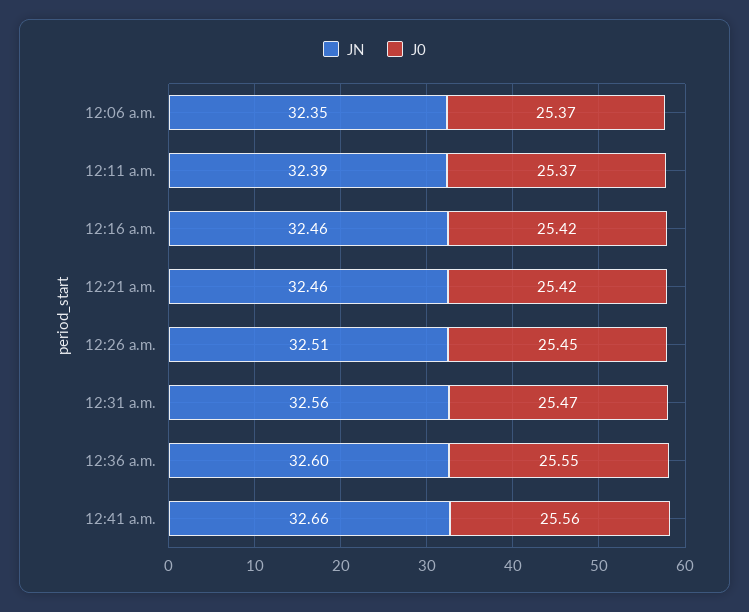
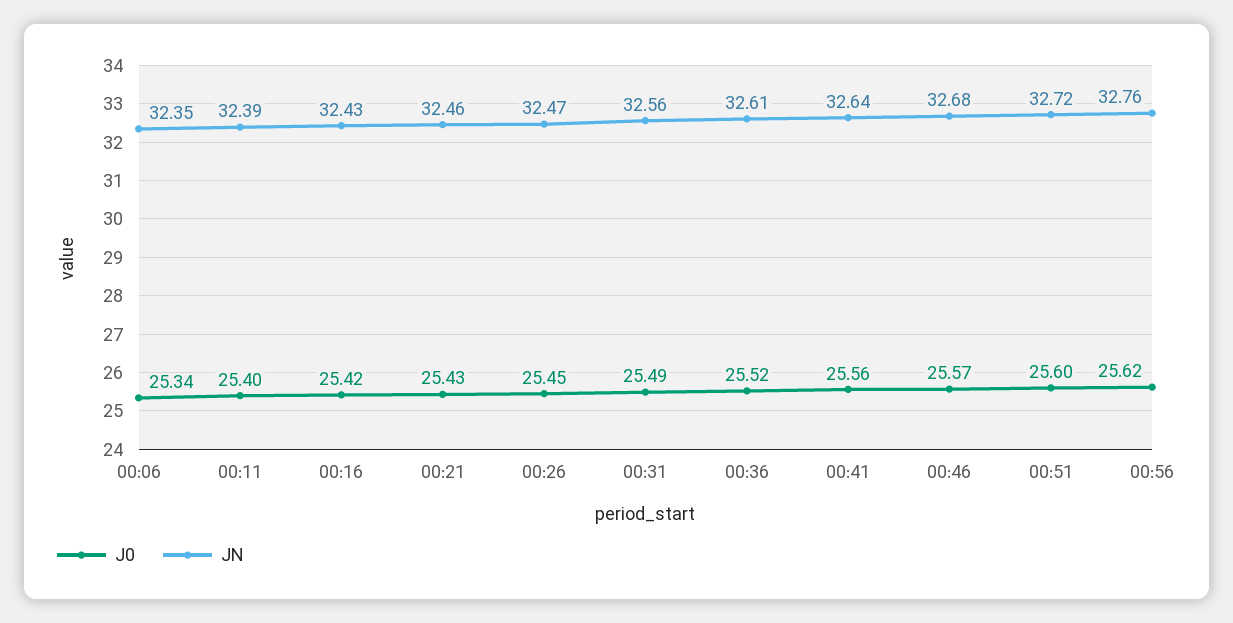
J0, 12:06 a.m.: 25.37 -> 25.34
J0, 12:11 a.m.: 25.37 -> 25.4
JN, 12:16 a.m.: 32.46 -> 32.43
J0, 12:21 a.m.: 25.42 -> 25.43
JN, 12:26 a.m.: 32.51 -> 32.47
J0, 12:31 a.m.: 25.47 -> 25.49
JN, 12:36 a.m.: 32.6 -> 32.61
J0, 12:36 a.m.: 25.55 -> 25.52
JN, 12:41 a.m.: 32.66 -> 32.64
J0, 00:46: none -> 25.57
JN, 00:46: none -> 32.68
J0, 00:51: none -> 25.6
JN, 00:51: none -> 32.72
J0, 00:56: none -> 25.62
JN, 00:56: none -> 32.76

